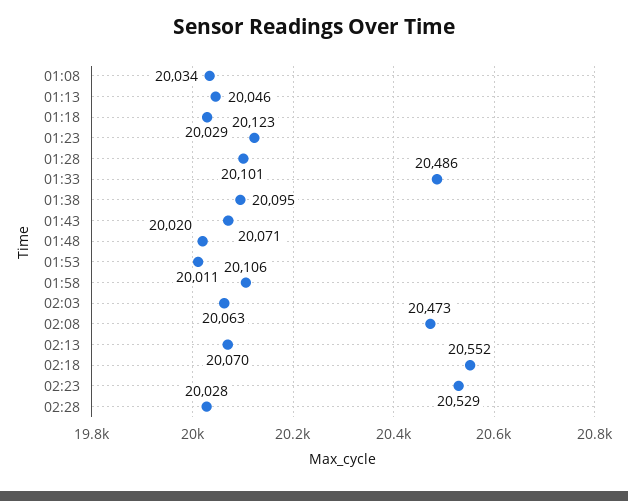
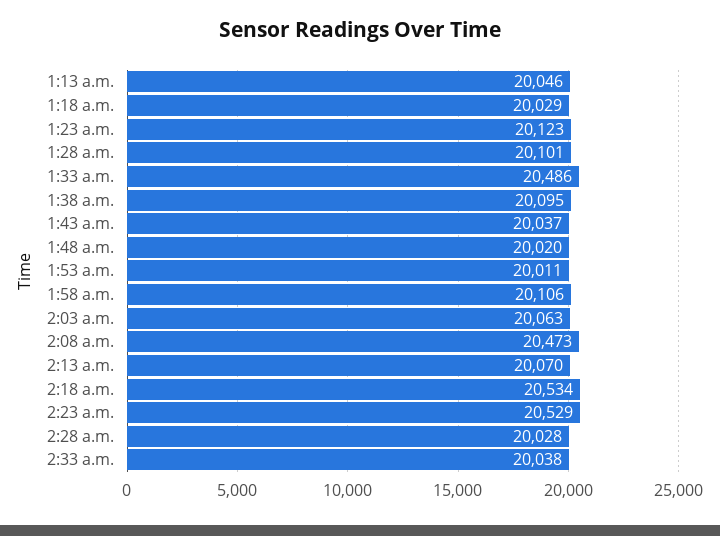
01:08: 20034 -> none
01:43: 20071 -> 20037
02:18: 20552 -> 20534
2:33 a.m.: none -> 20038

